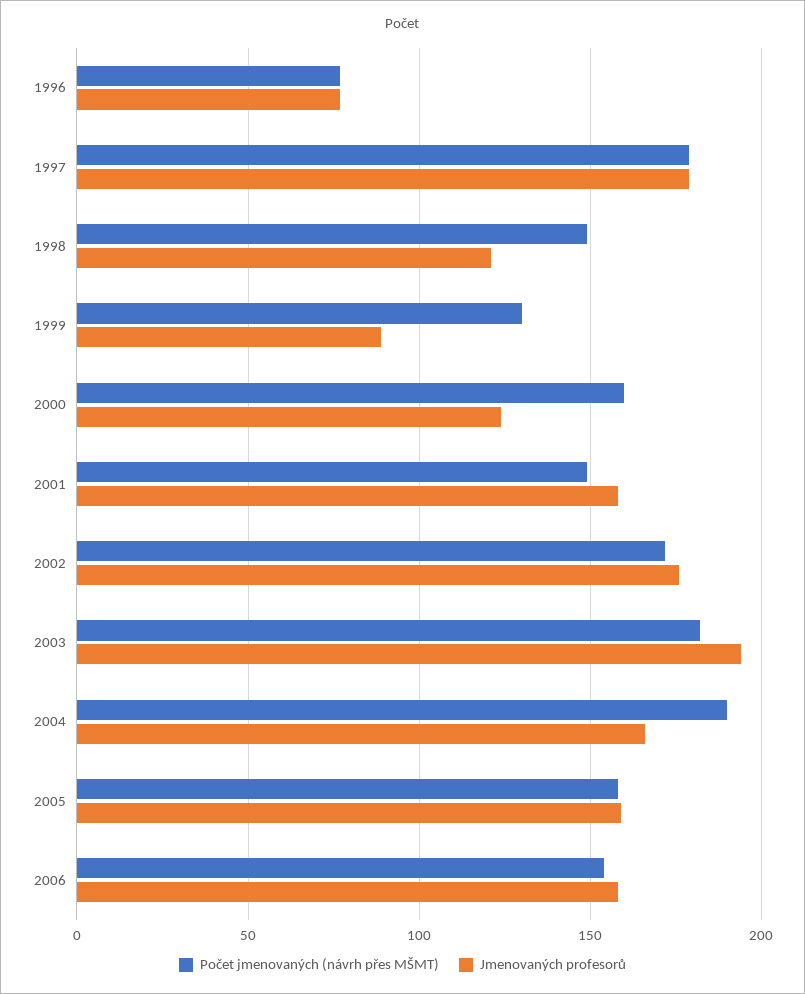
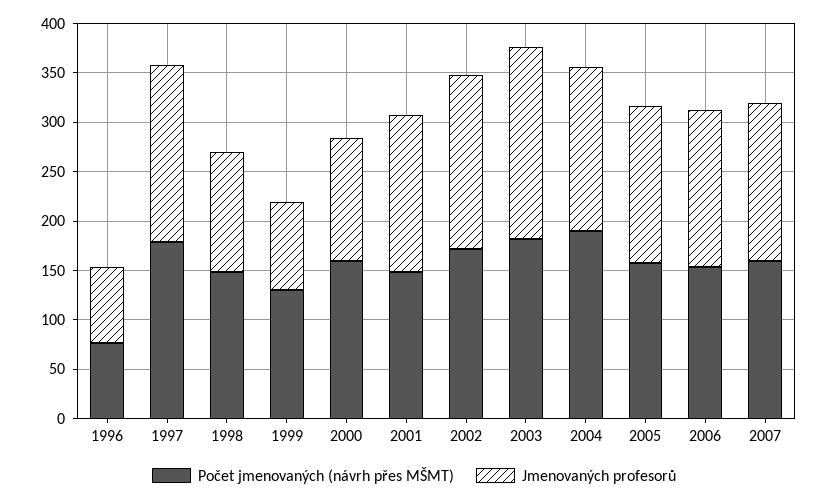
Počet jmenovaných (návrh přes MŠMT), 2007: none -> 160
Jmenovaných profesorů, 2007: none -> 160

